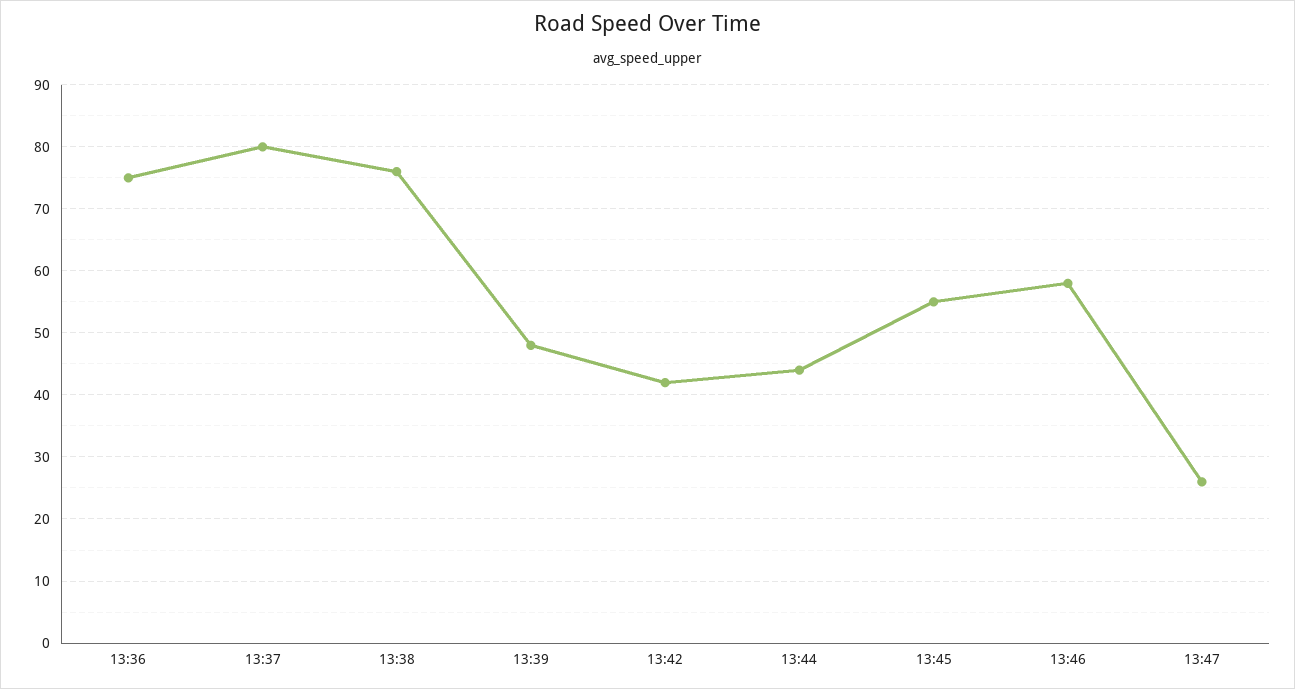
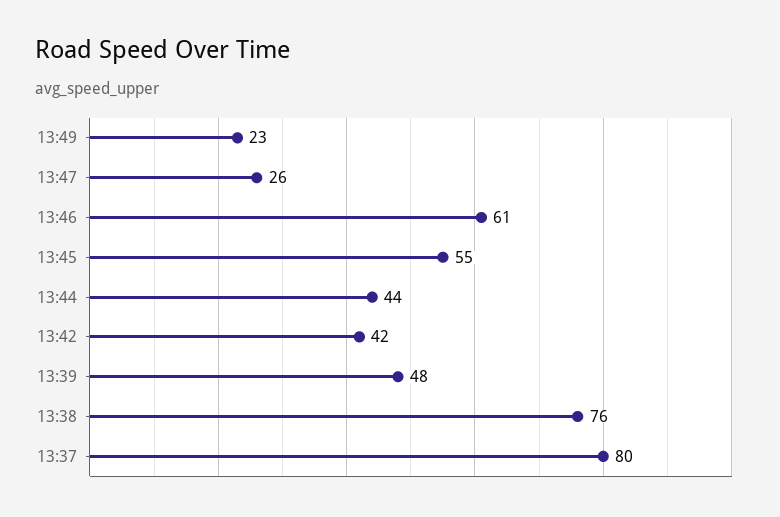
13:36: 75 -> none
13:46: 58 -> 61
13:49: none -> 23

